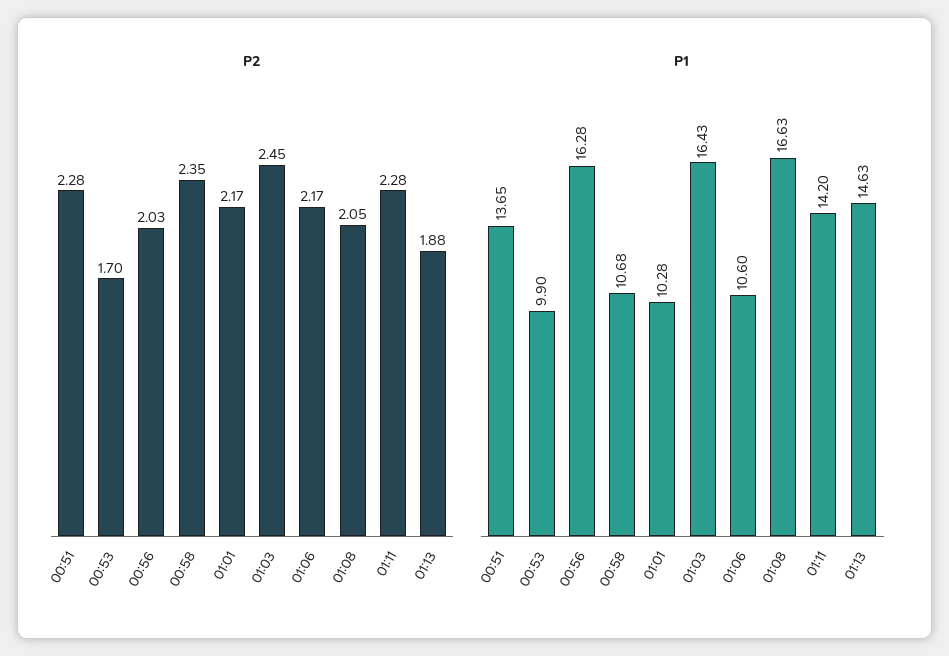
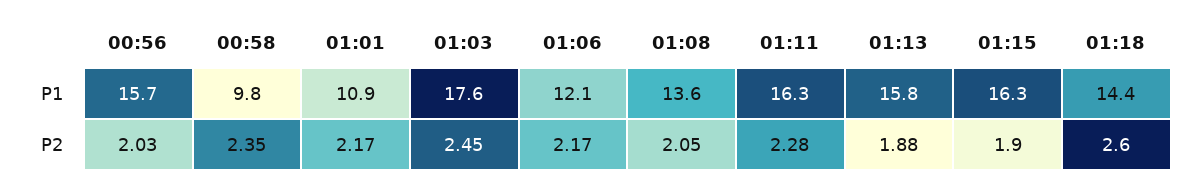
P2, 00:51: 2.28 -> none
P2, 00:53: 1.7 -> none
P1, 00:51: 13.65 -> none
P1, 00:53: 9.9 -> none
P1, 00:56: 16.28 -> 15.7
P1, 00:58: 10.68 -> 9.8
P1, 01:01: 10.28 -> 10.9
P1, 01:03: 16.43 -> 17.6
P1, 01:06: 10.6 -> 12.1
P1, 01:08: 16.63 -> 13.6
P1, 01:11: 14.2 -> 16.3
P1, 01:13: 14.63 -> 15.8
P1, 01:15: none -> 16.3
P1, 01:18: none -> 14.4
P2, 01:15: none -> 1.9
P2, 01:18: none -> 2.6

